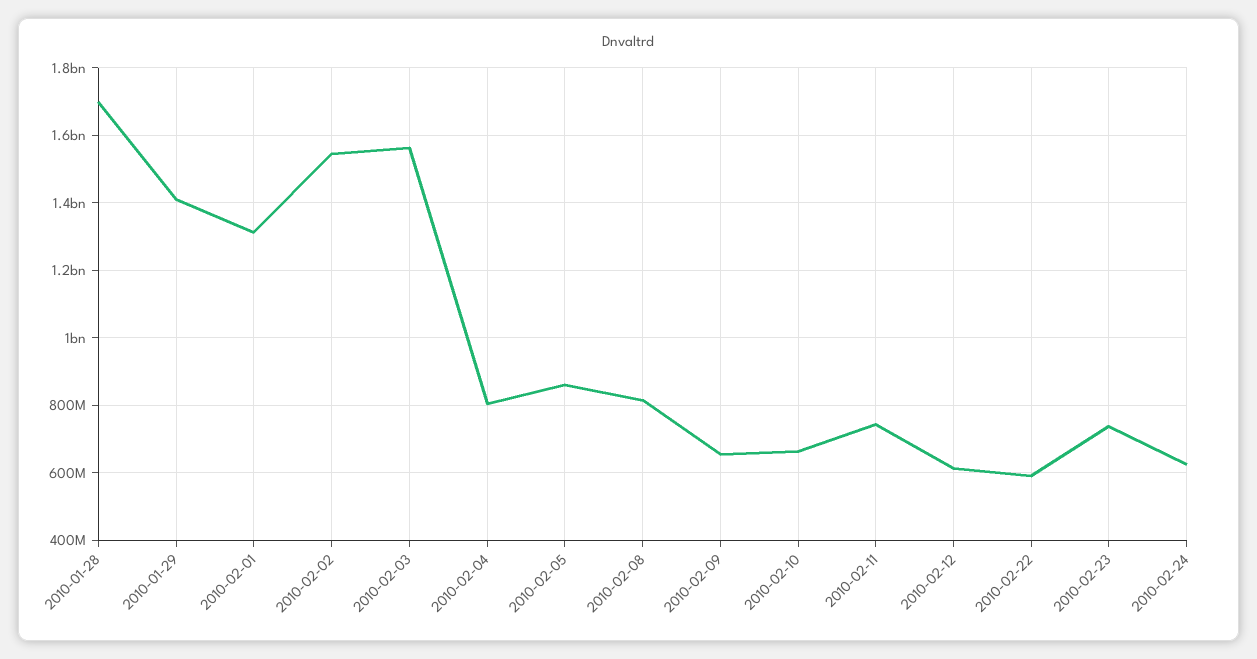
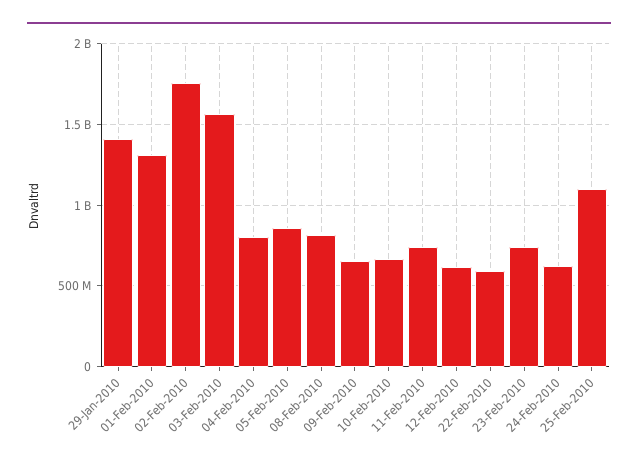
2010-01-28: 1700000000 -> none
2010-02-02: 1540000000 -> 1750000000
25-Feb-2010: none -> 1100000000

